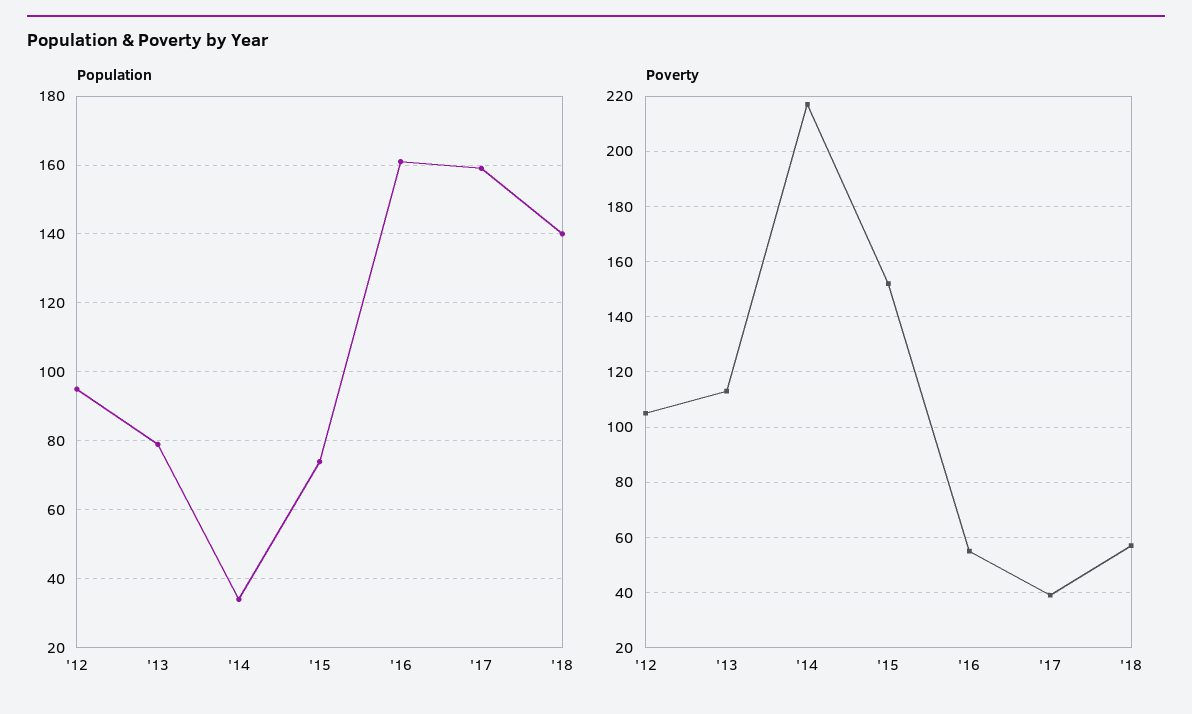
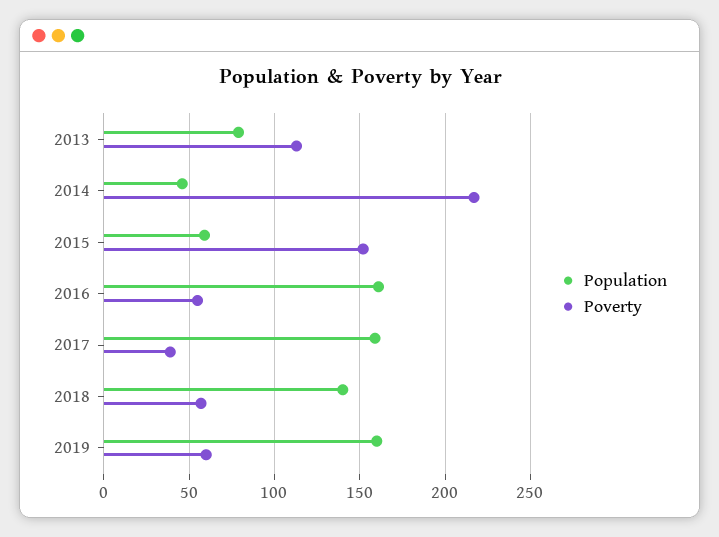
Population, '12: 95 -> none
Population, '14: 35 -> 45
Population, '15: 75 -> 60
Poverty, '12: 105 -> none
Population, 2019: none -> 160
Poverty, 2019: none -> 60

